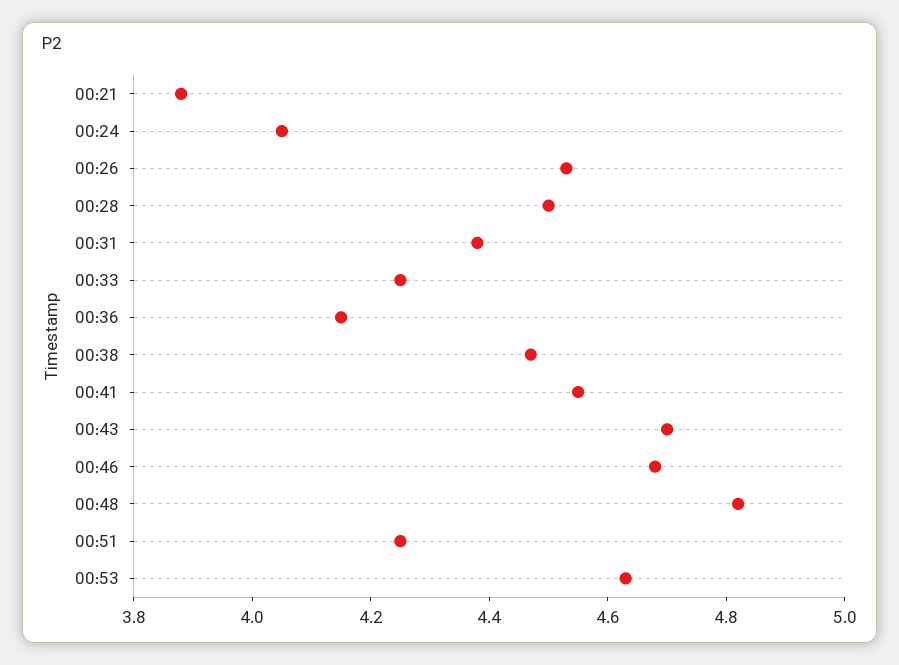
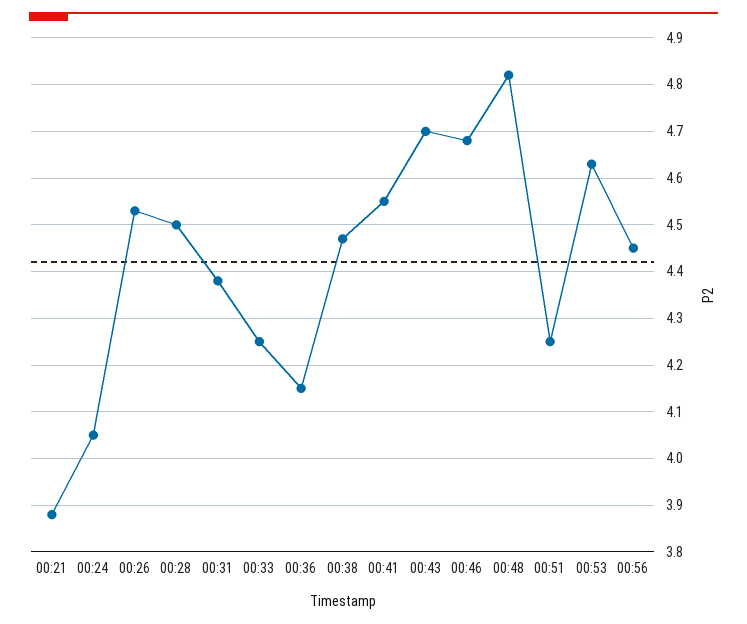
00:56: none -> 4.45

